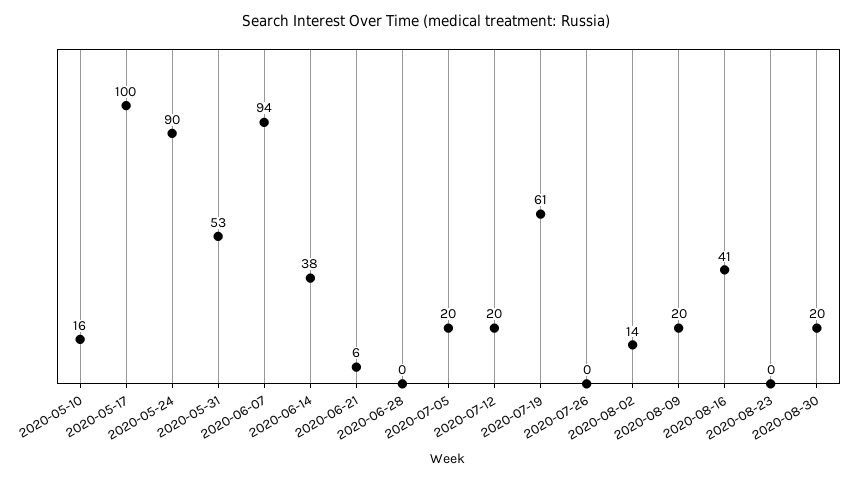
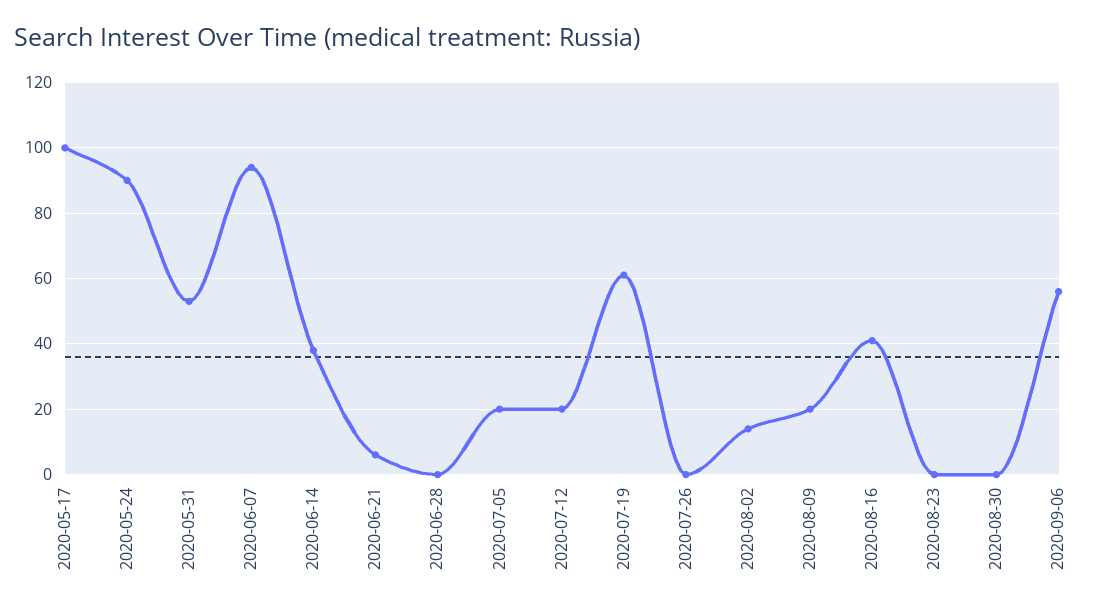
2020-05-10: 16 -> none
2020-08-30: 20 -> 0
2020-09-06: none -> 55

